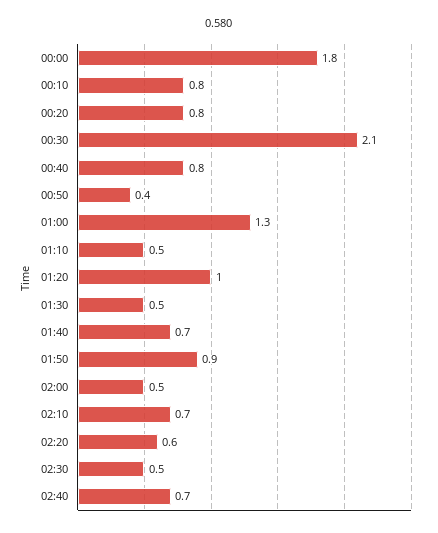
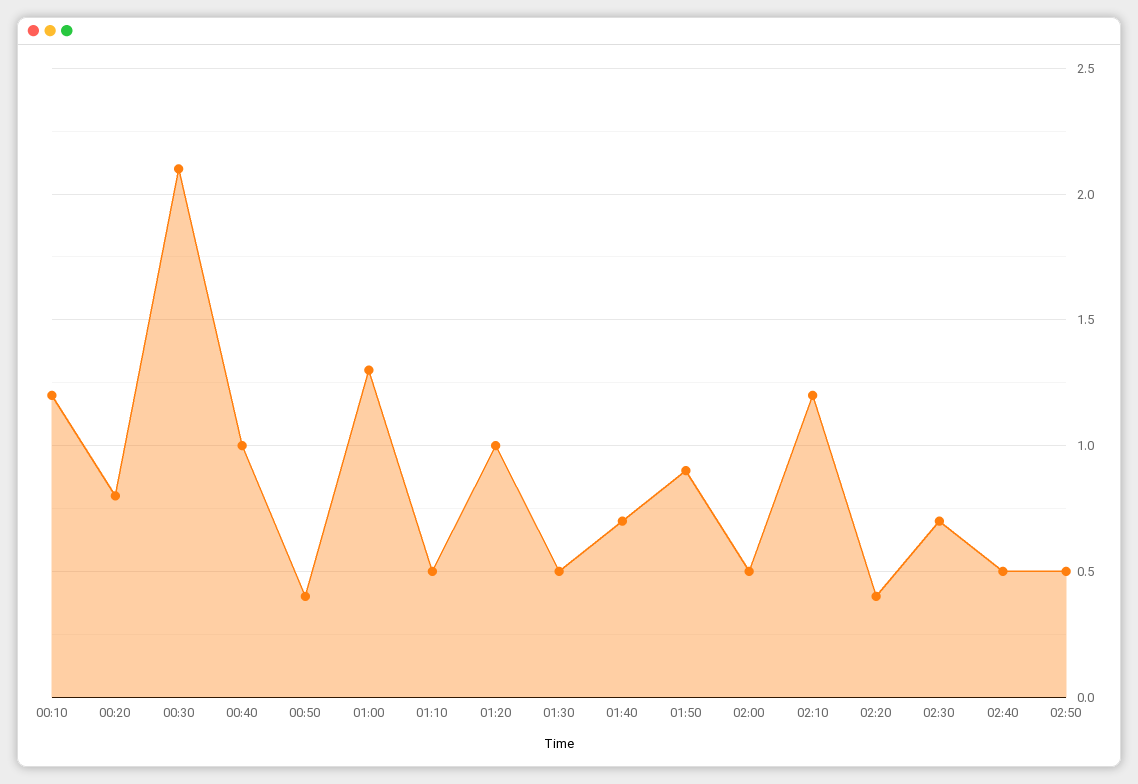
00:00: 1.8 -> none
00:10: 0.8 -> 1.2
00:40: 0.8 -> 1
02:10: 0.7 -> 1.2
02:20: 0.6 -> 0.4
02:30: 0.5 -> 0.7
02:40: 0.7 -> 0.5
02:50: none -> 0.5

